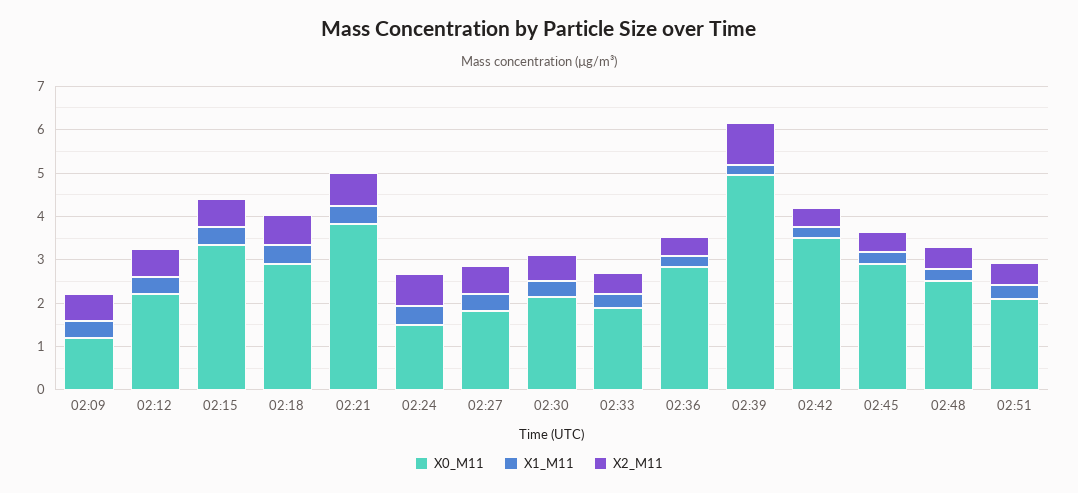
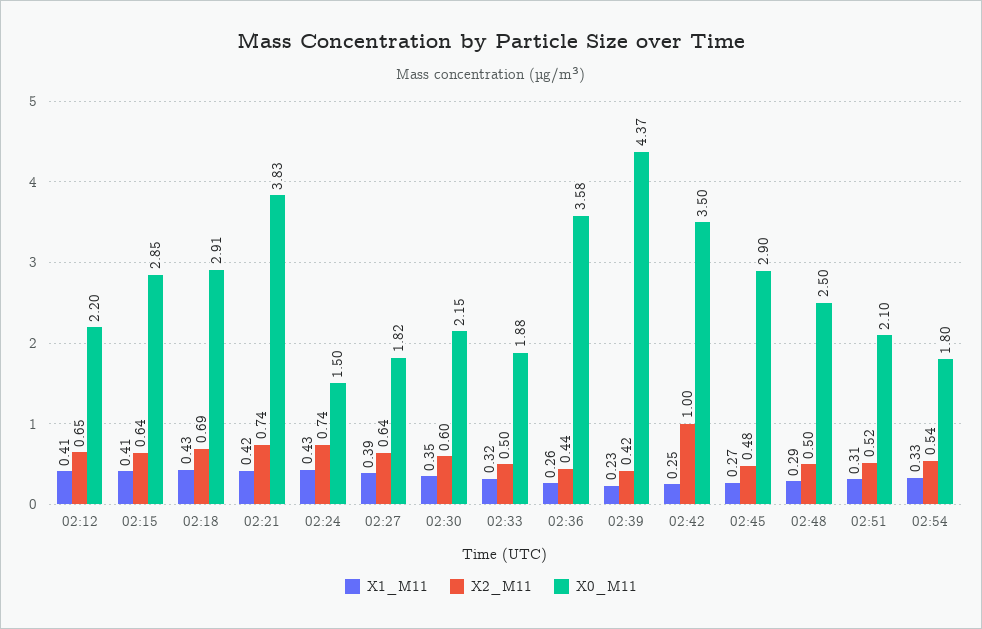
X0_M11, 02:09: 1.2 -> none
X1_M11, 02:09: 0.4 -> none
X2_M11, 02:09: 0.6 -> none
X0_M11, 02:15: 3.4 -> 2.85
X0_M11, 02:36: 2.8 -> 3.58
X0_M11, 02:39: 5 -> 4.37
X2_M11, 02:39: 1 -> 0.42
X2_M11, 02:42: 0.4 -> 1
X1_M11, 02:54: none -> 0.33
X2_M11, 02:54: none -> 0.54
X0_M11, 02:54: none -> 1.8

